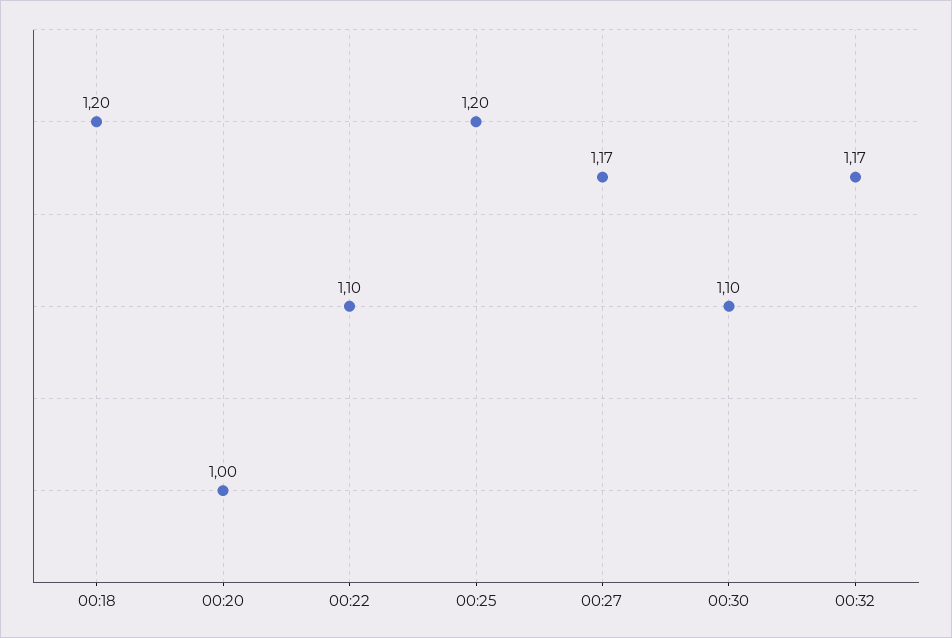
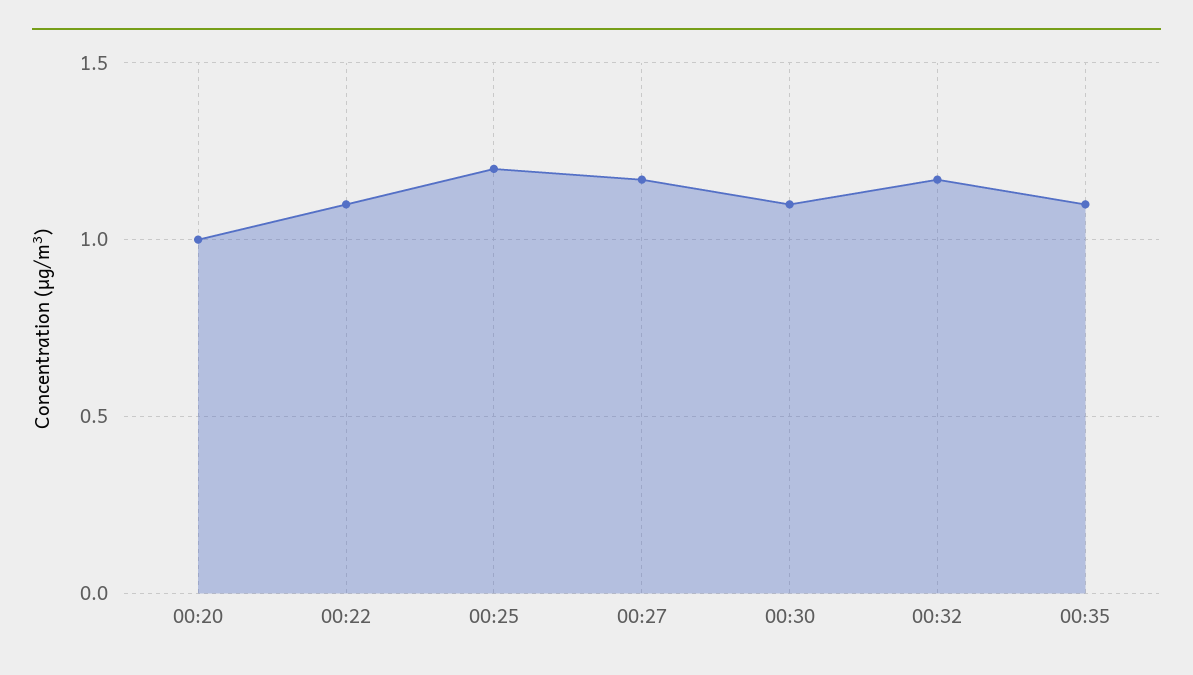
00:18: 1.2 -> none
00:35: none -> 1.1

